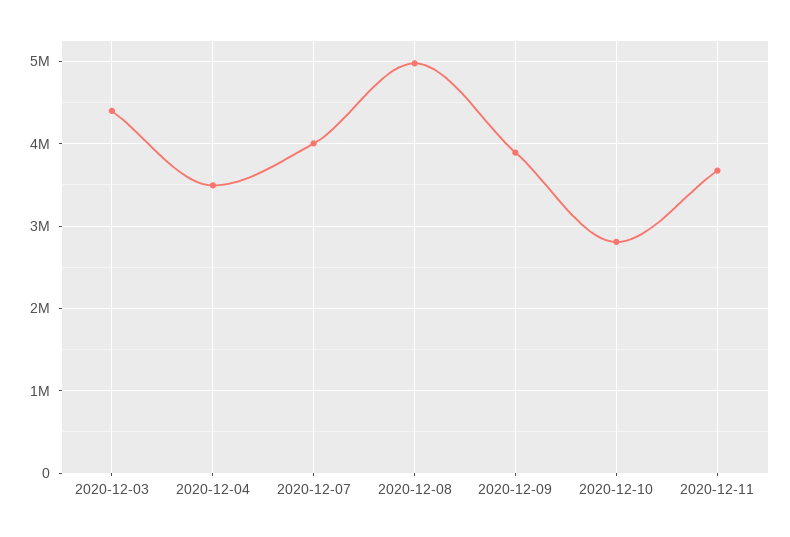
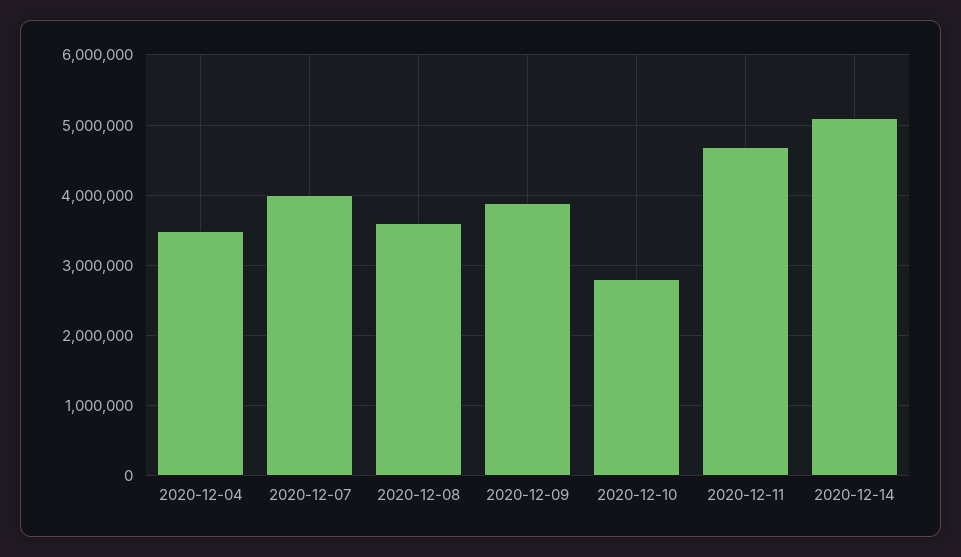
2020-12-03: 4400000 -> none
2020-12-08: 5000000 -> 3600000
2020-12-11: 3700000 -> 4700000
2020-12-14: none -> 5100000

